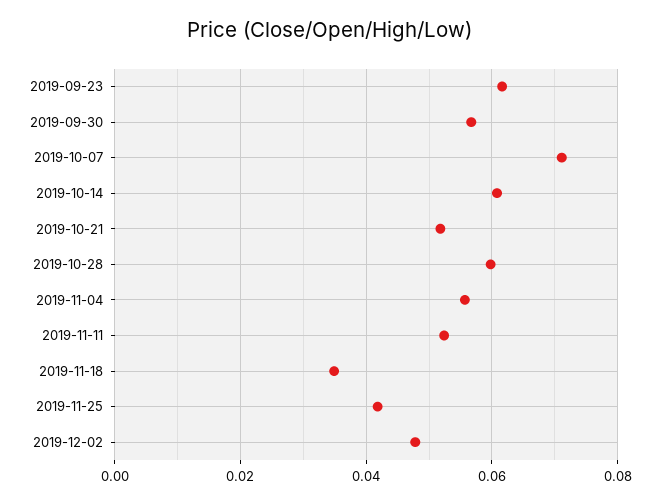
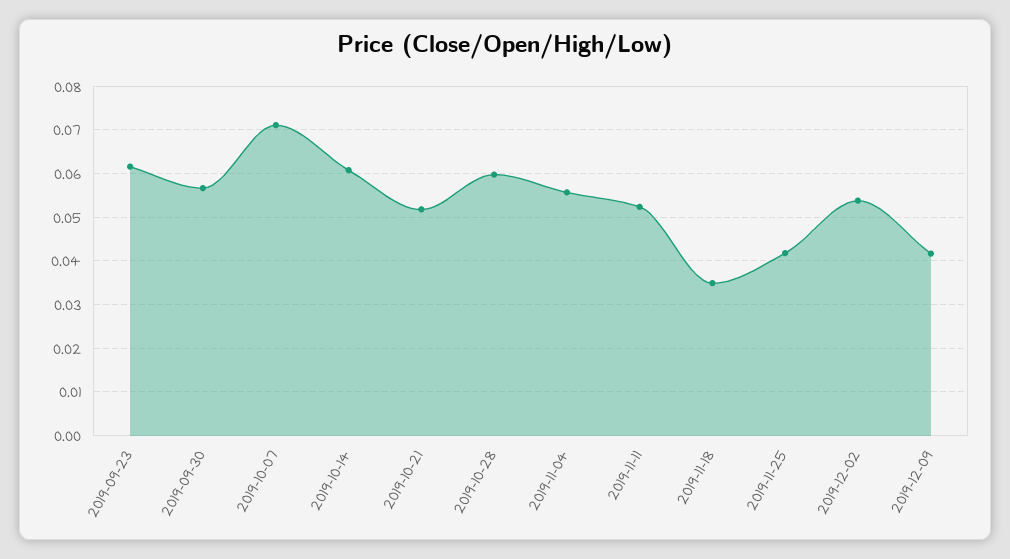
2019-12-02: 0.048 -> 0.054
2019-12-09: none -> 0.042

